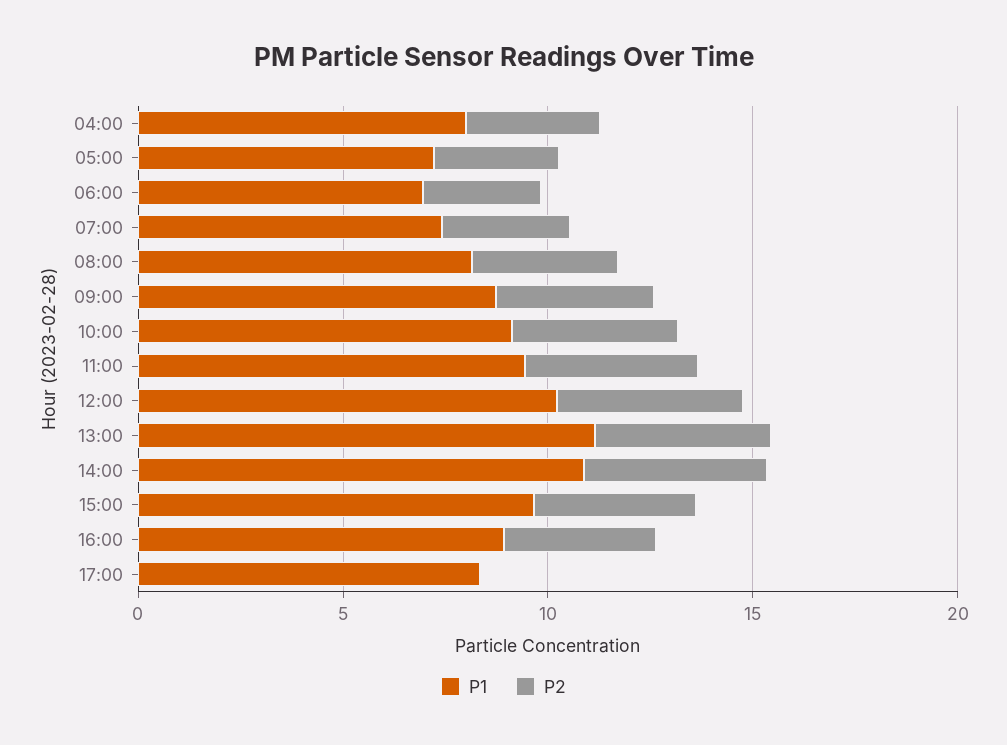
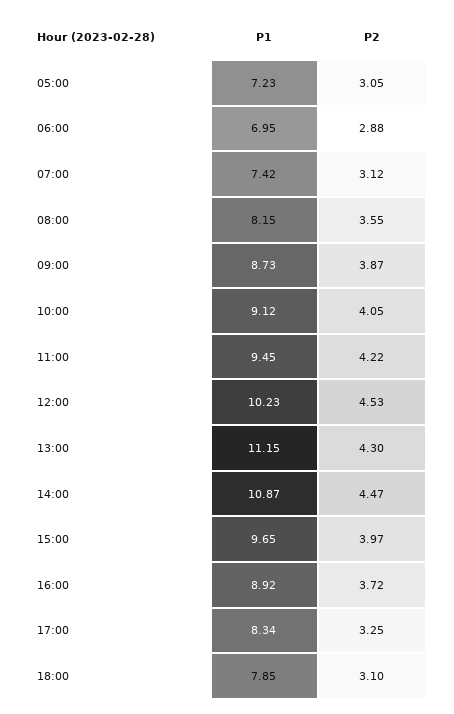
P1, 04:00: 8 -> none
P2, 04:00: 3 -> none
P2, 17:00: 0 -> 3.25
P1, 18:00: none -> 7.85
P2, 18:00: none -> 3.1

